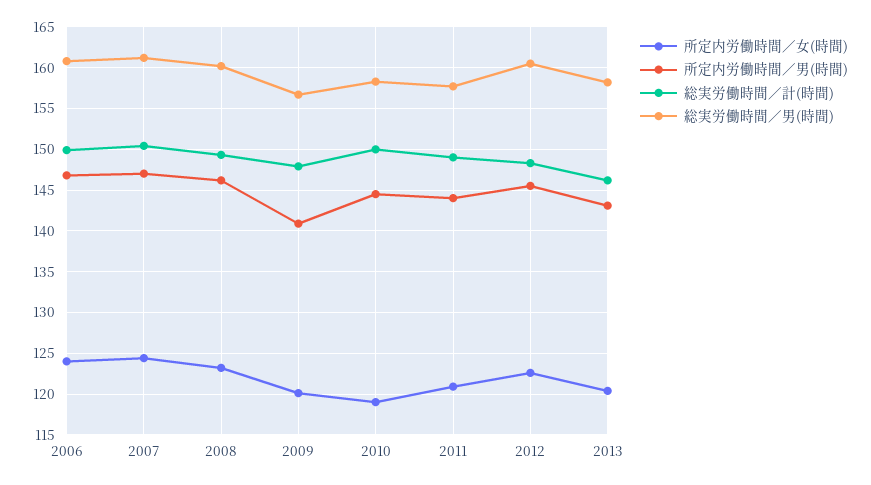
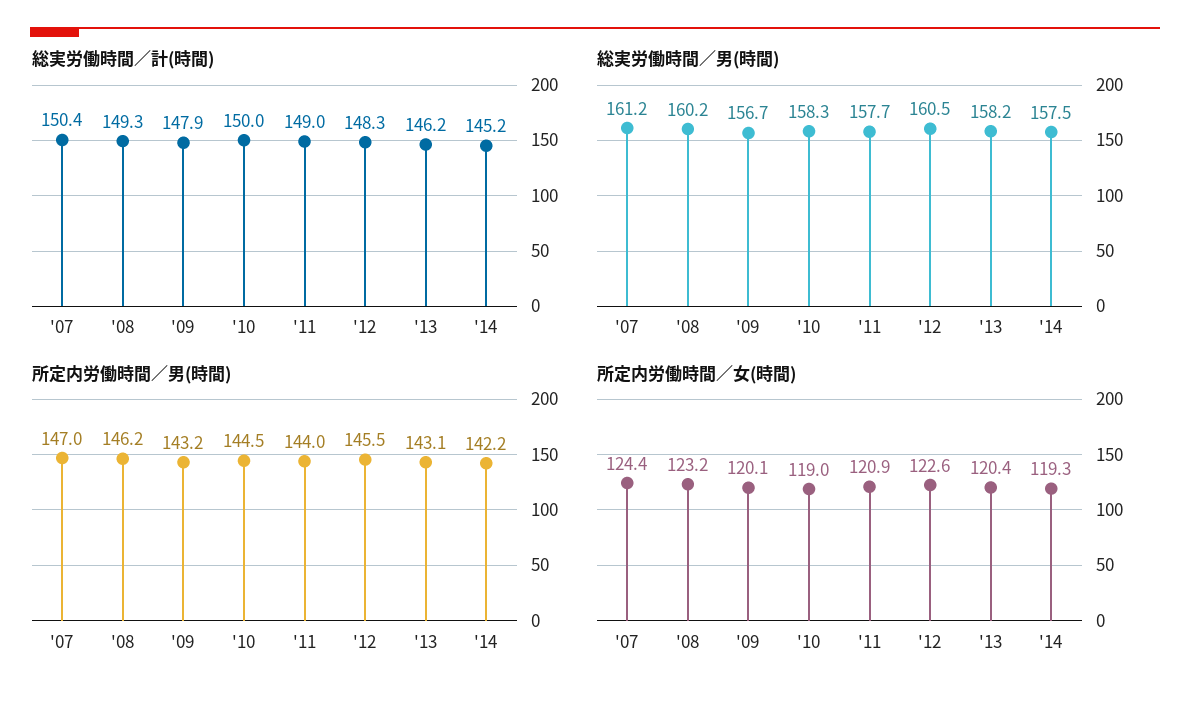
所定内労働時間／女(時間), 2006: 124 -> none
所定内労働時間／男(時間), 2006: 147 -> none
総実労働時間／計(時間), 2006: 150 -> none
総実労働時間／男(時間), 2006: 161 -> none
所定内労働時間／男(時間), 2009: 141 -> 143.2
総実労働時間／計(時間), '14: none -> 145.2
総実労働時間／男(時間), '14: none -> 157.5
所定内労働時間／男(時間), '14: none -> 142.2
所定内労働時間／女(時間), '14: none -> 119.3

